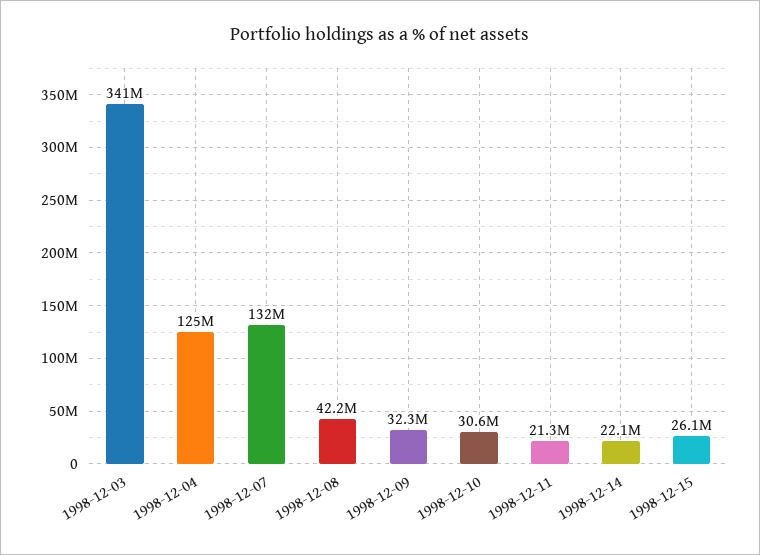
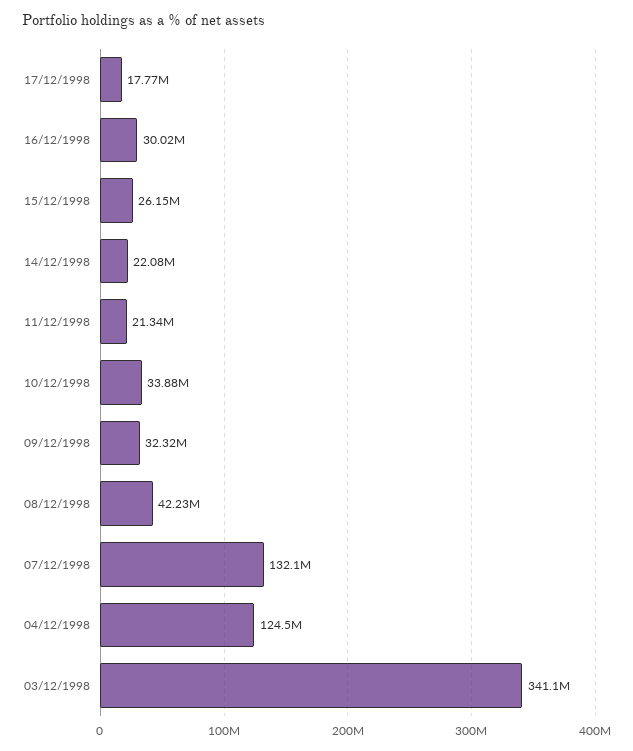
1998-12-10: 30600000 -> 33880000
17/12/1998: none -> 17770000
16/12/1998: none -> 30020000

